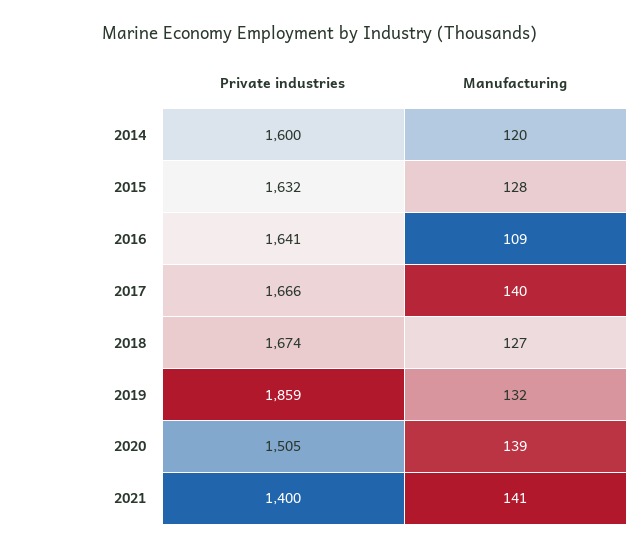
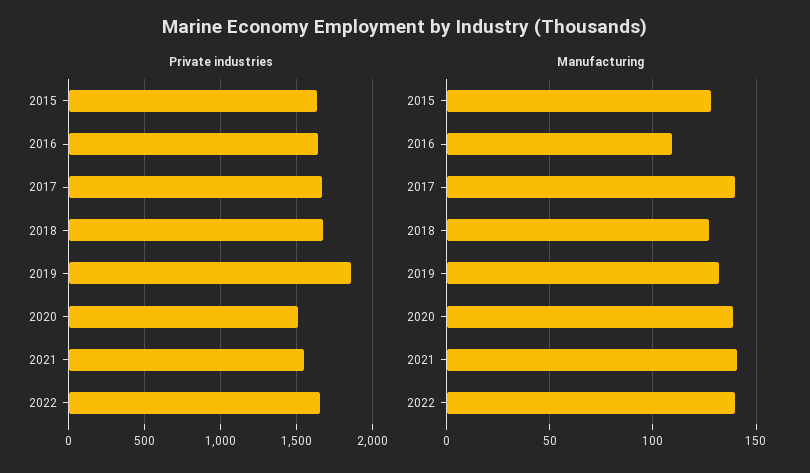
Private industries, 2014: 1600 -> none
Manufacturing, 2014: 120 -> none
Private industries, 2021: 1400 -> 1550
Private industries, 2022: none -> 1650
Manufacturing, 2022: none -> 140

